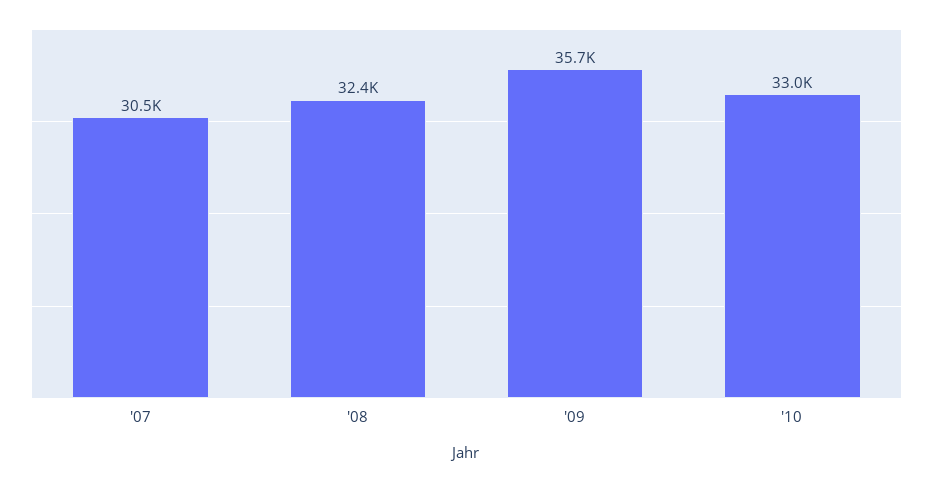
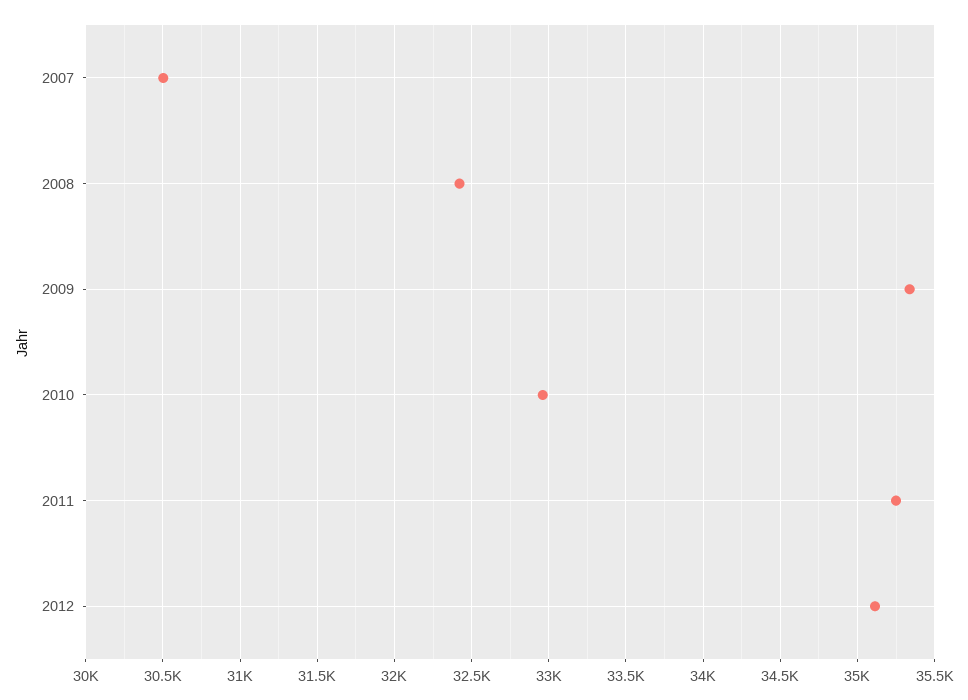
'09: 35700 -> 35350
2011: none -> 35250
2012: none -> 35100

